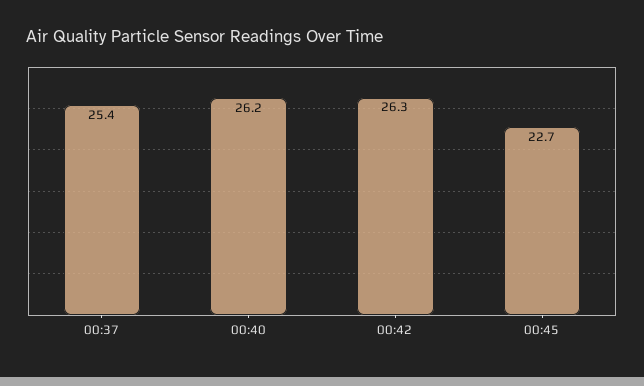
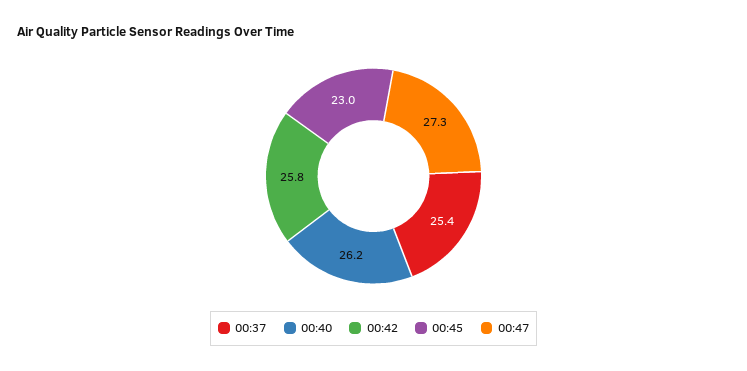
00:42: 26.3 -> 25.8
00:45: 22.7 -> 23
00:47: none -> 27.3

